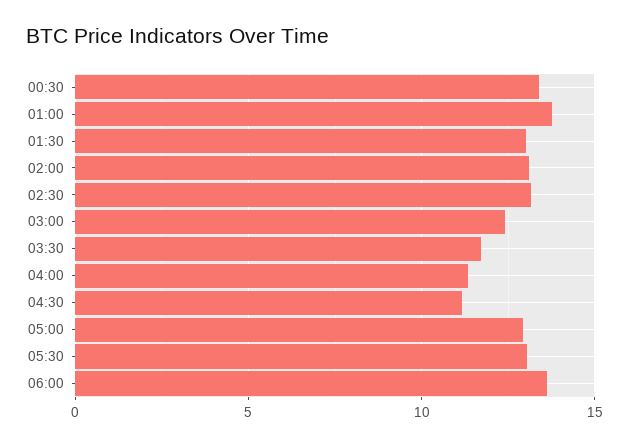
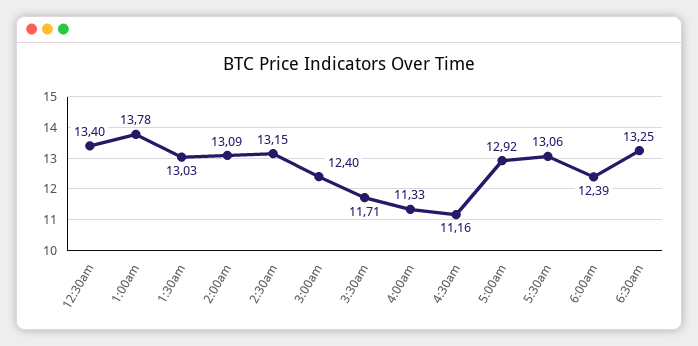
06:00: 13.5 -> 12.39
6:30am: none -> 13.25

